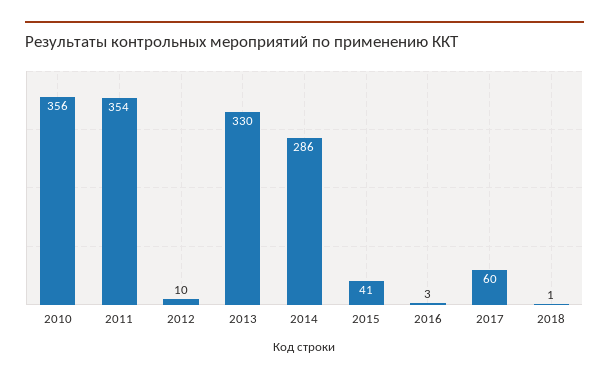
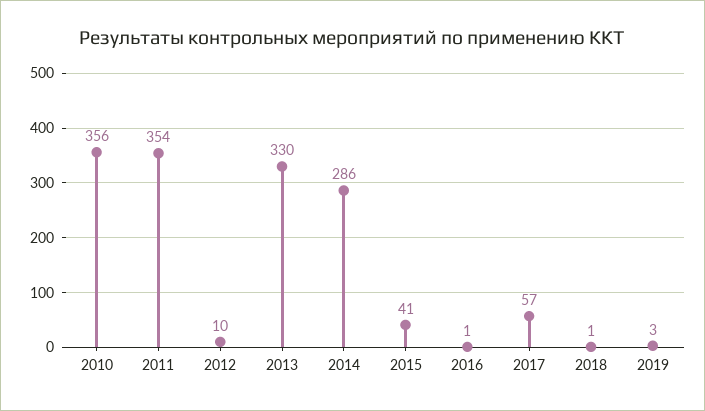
2016: 3 -> 1
2017: 60 -> 57
2019: none -> 3

